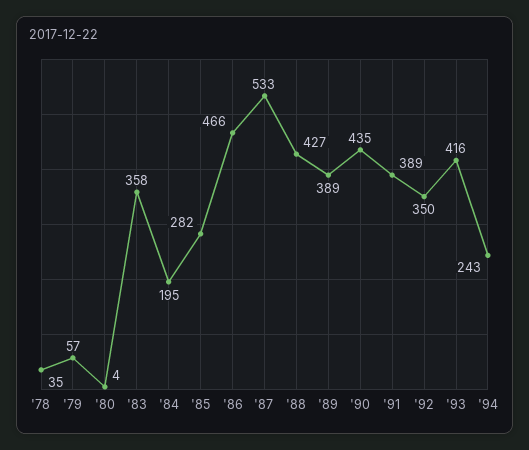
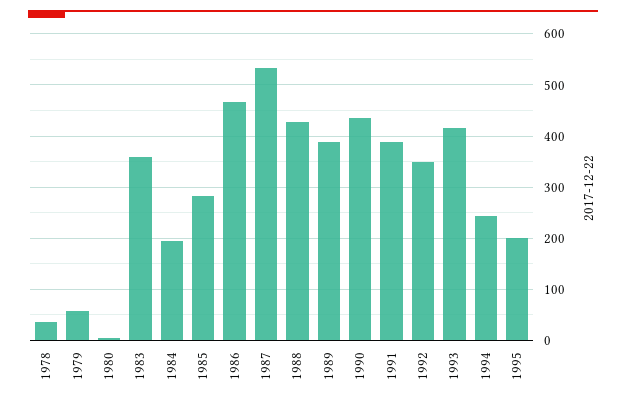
1995: none -> 200

